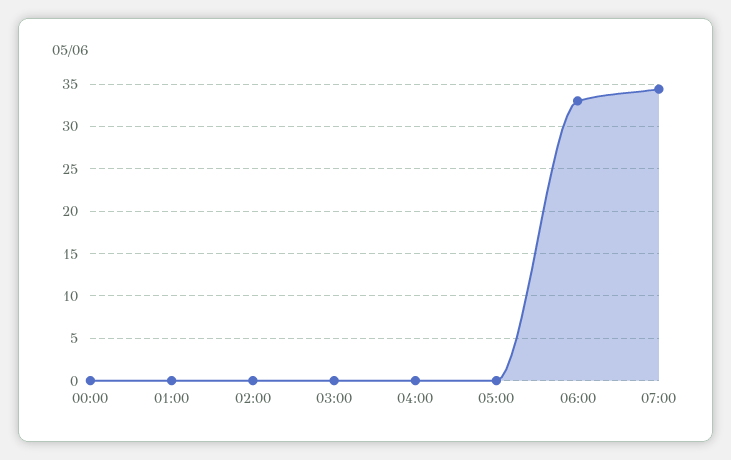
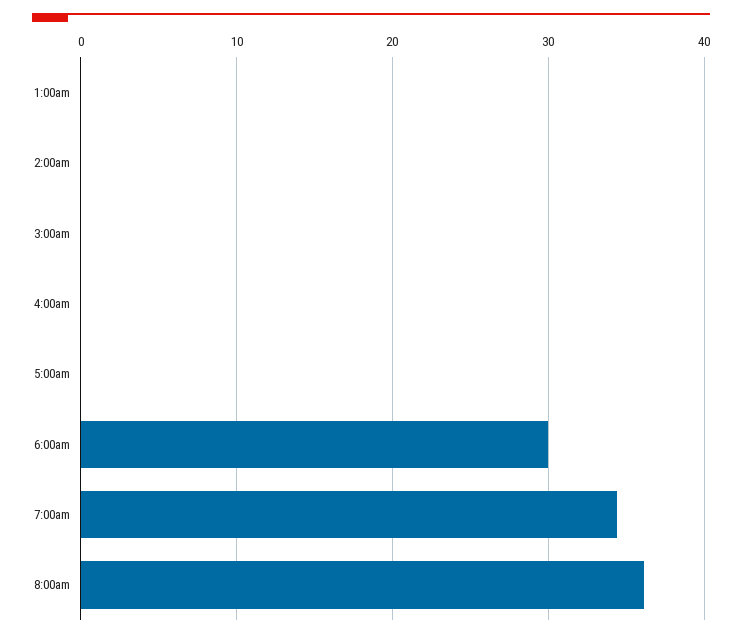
00:00: 0 -> none
06:00: 33 -> 30
8:00am: none -> 36

